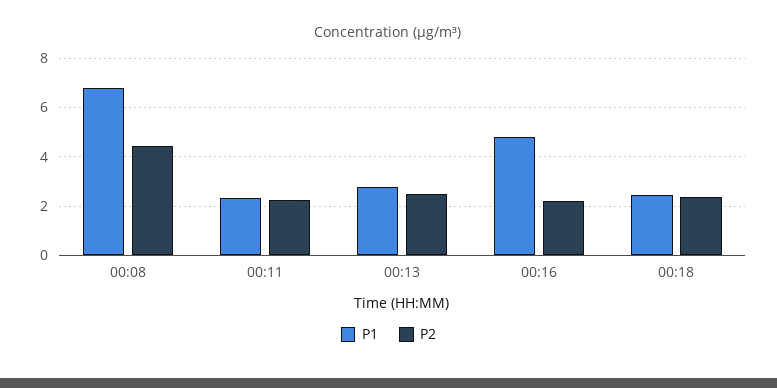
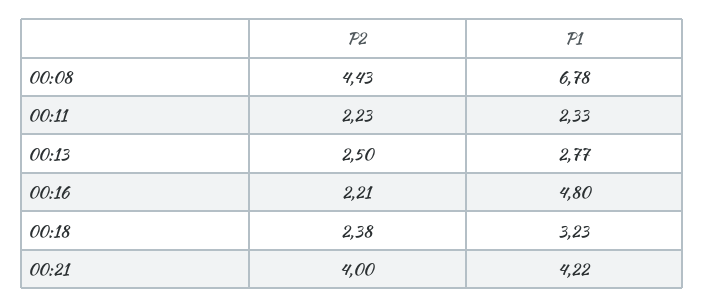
P1, 00:18: 2.5 -> 3.23
P2, 00:21: none -> 4
P1, 00:21: none -> 4.22

